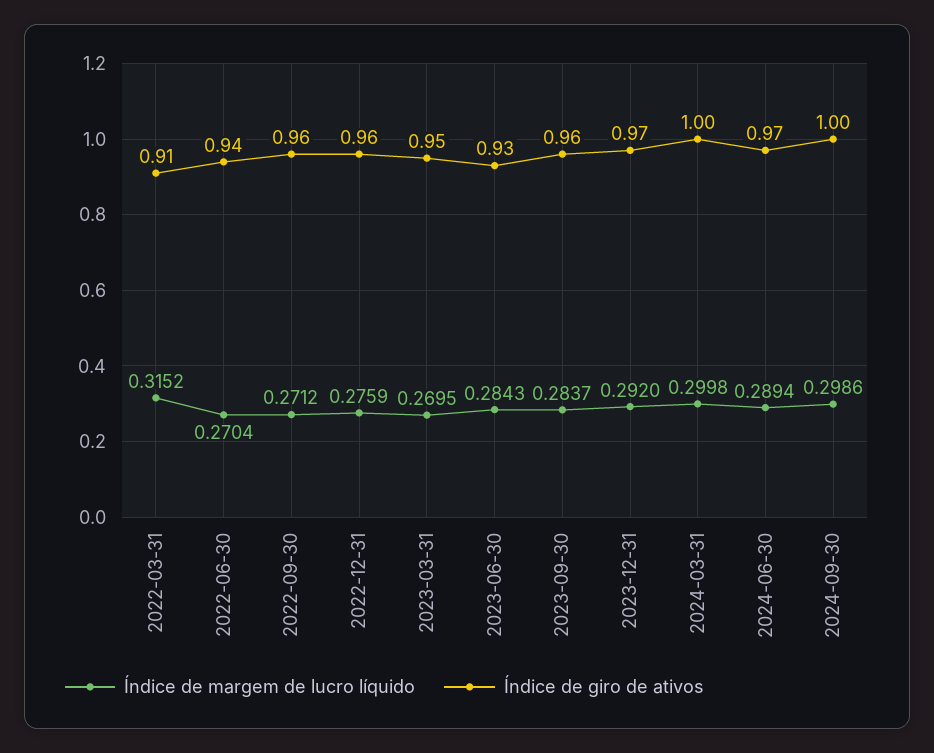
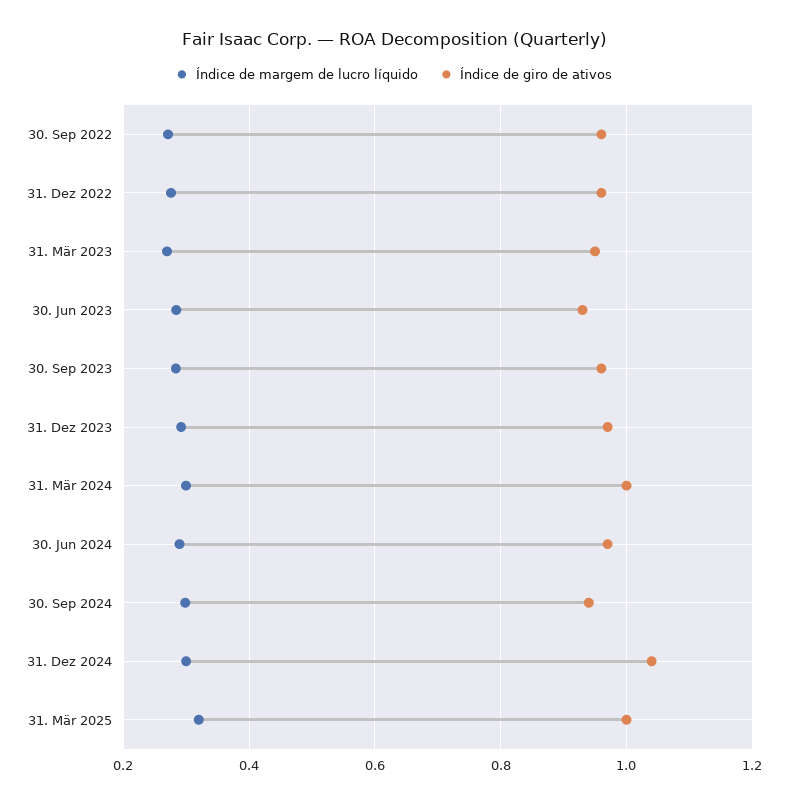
Índice de margem de lucro líquido, 2022-03-31: 0.3152 -> none
Índice de giro de ativos, 2022-03-31: 0.91 -> none
Índice de margem de lucro líquido, 2022-06-30: 0.2704 -> none
Índice de giro de ativos, 2022-06-30: 0.94 -> none
Índice de giro de ativos, 2024-09-30: 1 -> 0.94
Índice de margem de lucro líquido, 31. Dez 2024: none -> 0.3
Índice de giro de ativos, 31. Dez 2024: none -> 1.04
Índice de margem de lucro líquido, 31. Mär 2025: none -> 0.32
Índice de giro de ativos, 31. Mär 2025: none -> 1

